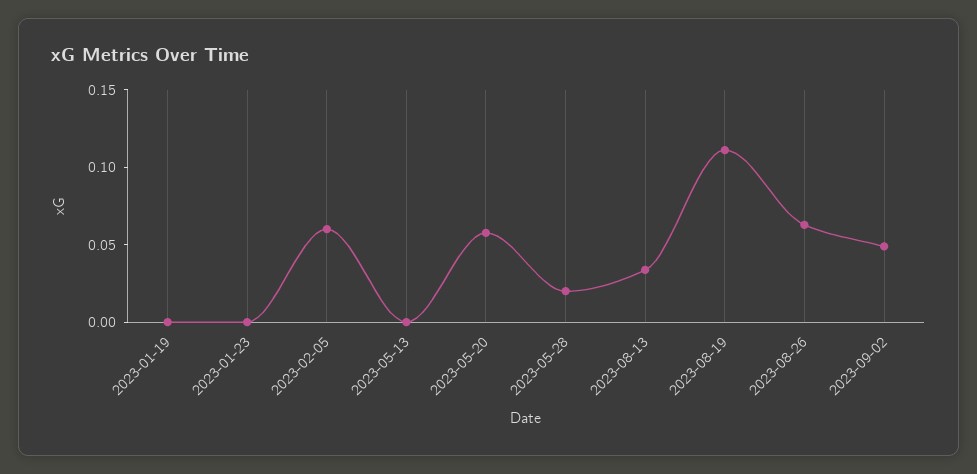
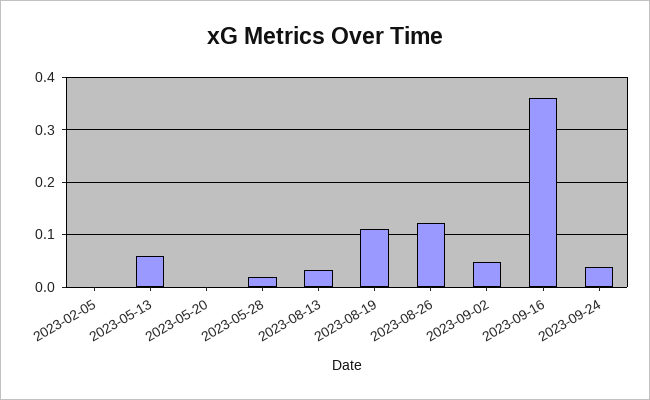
2023-01-19: 0 -> none
2023-01-23: 0 -> none
2023-02-05: 0.06 -> 0
2023-05-13: 0 -> 0.06
2023-05-20: 0.06 -> 0
2023-08-26: 0.06 -> 0.12
2023-09-16: none -> 0.36
2023-09-24: none -> 0.04

